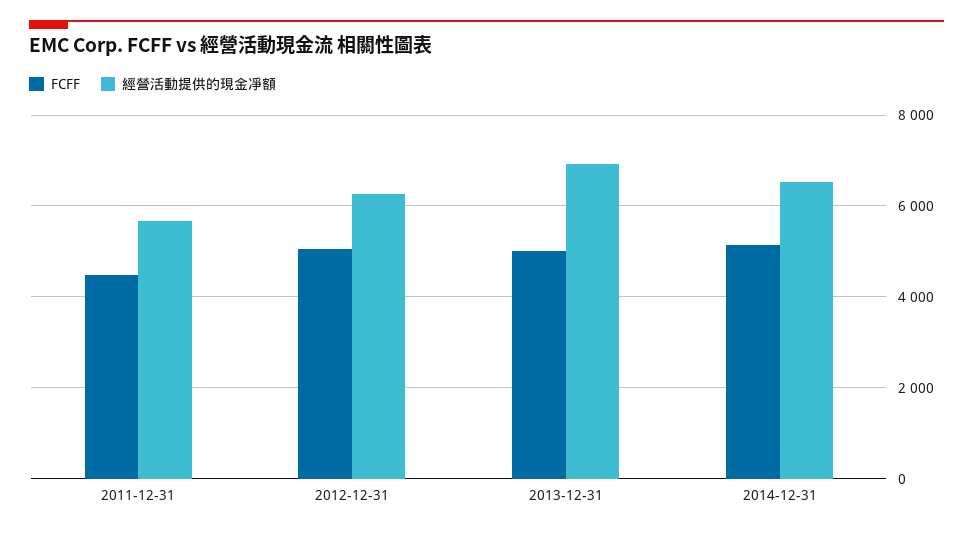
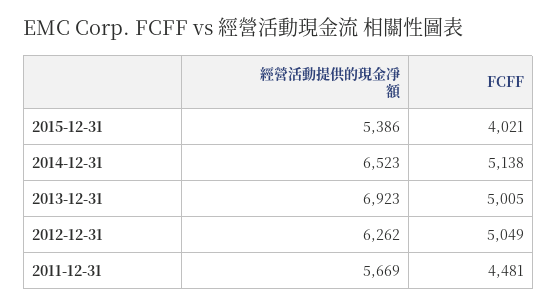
經營活動提供的現金凈額, 2015-12-31: none -> 5386
FCFF, 2015-12-31: none -> 4021

